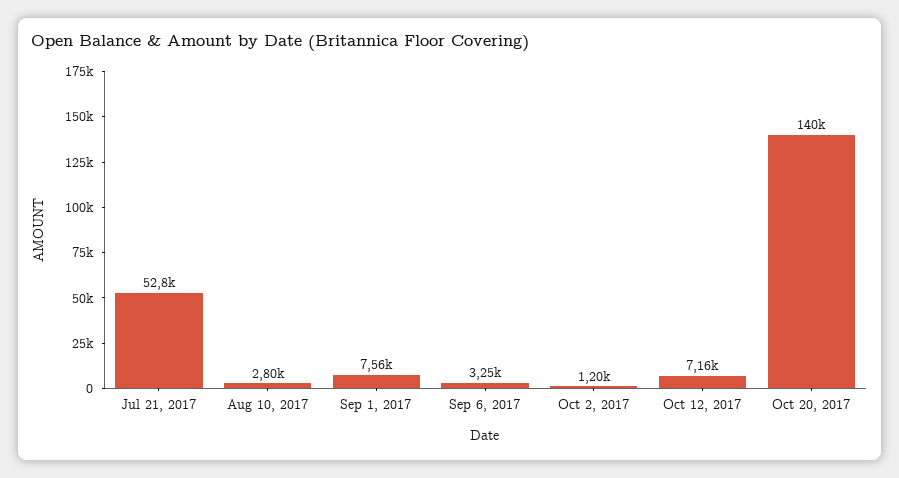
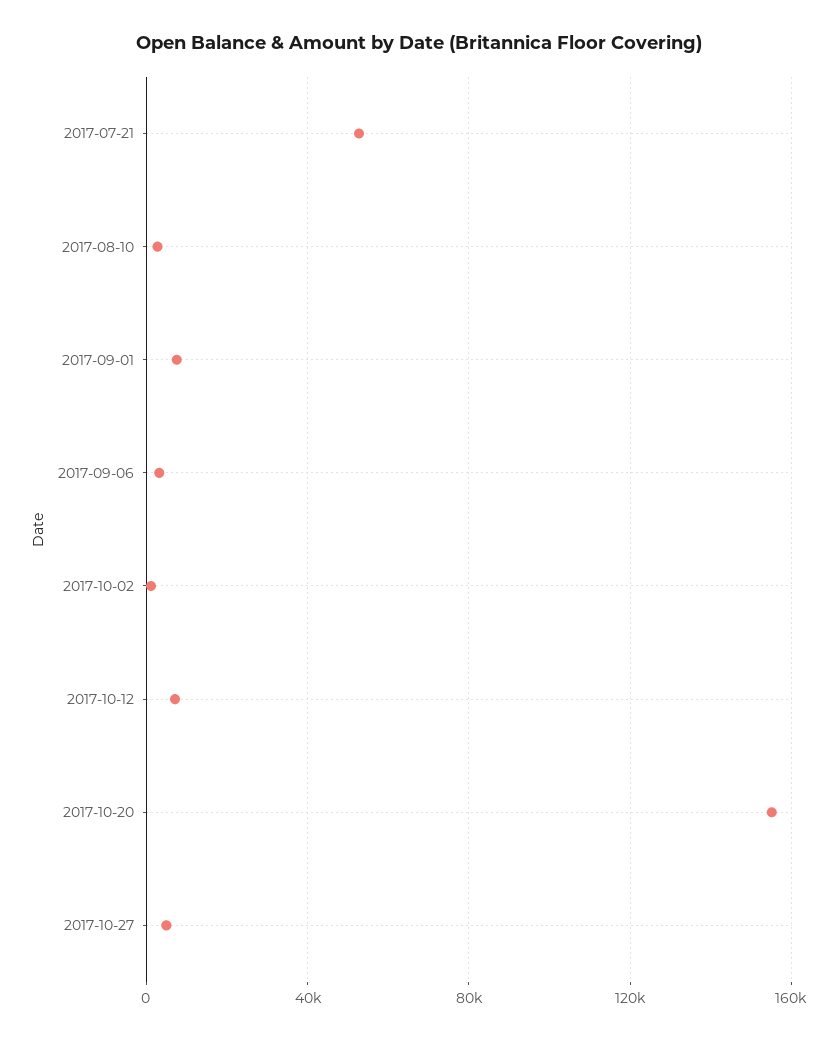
Oct 20, 2017: 140000 -> 155000
2017-10-27: none -> 5000

